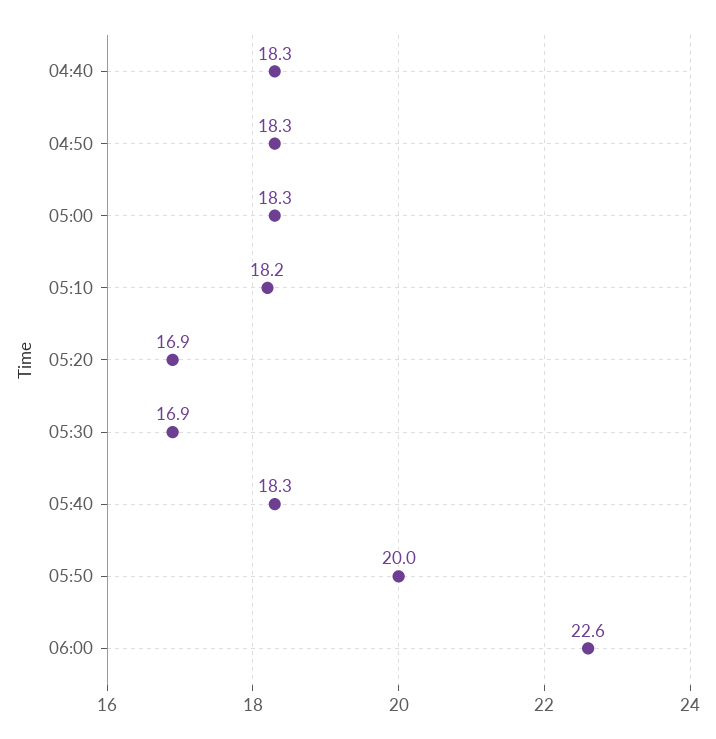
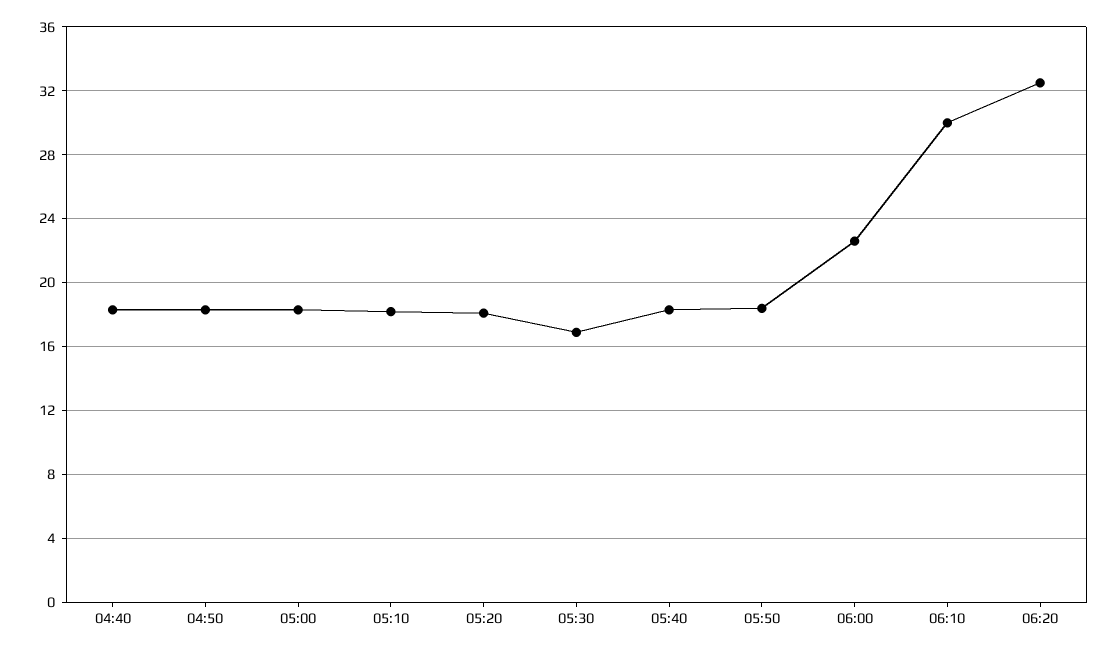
05:20: 16.9 -> 18
05:50: 20 -> 18.5
06:10: none -> 30
06:20: none -> 32.5

